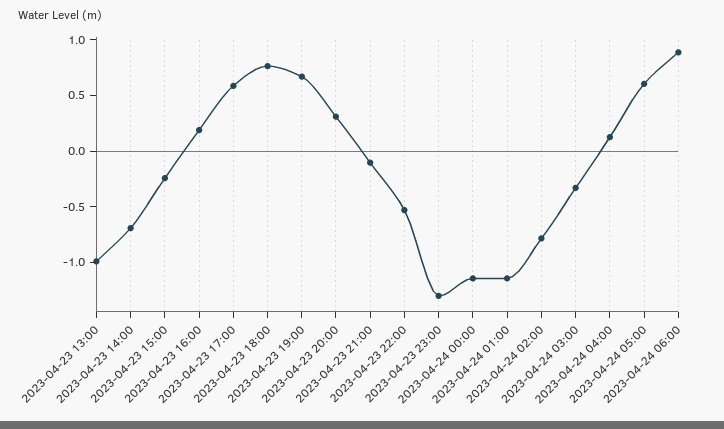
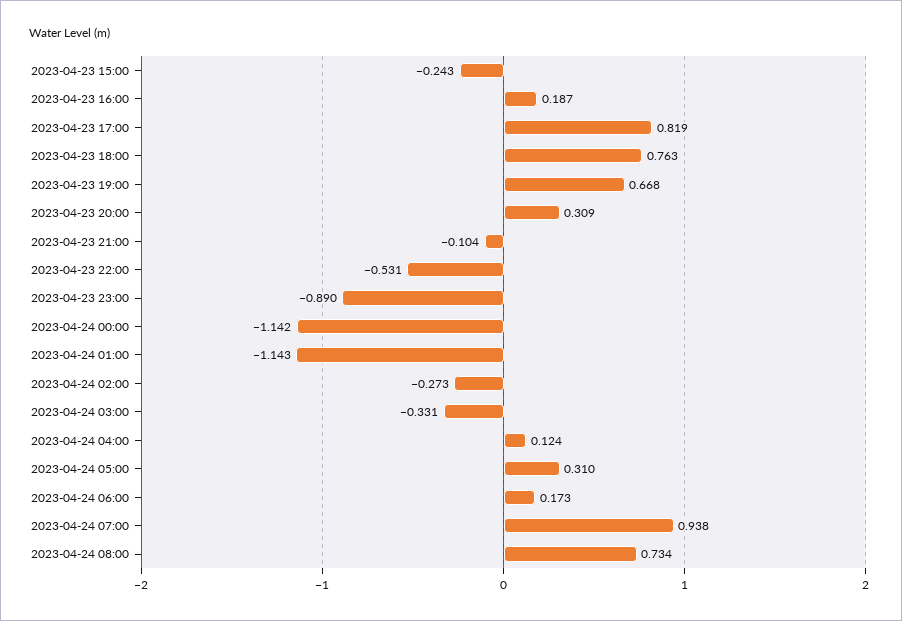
2023-04-23 13:00: -1 -> none
2023-04-23 14:00: -0.7 -> none
2023-04-23 17:00: 0.6 -> 0.819
2023-04-23 23:00: -1.3 -> -0.89
2023-04-24 02:00: -0.8 -> -0.273
2023-04-24 05:00: 0.6 -> 0.31
2023-04-24 06:00: 0.9 -> 0.173
2023-04-24 07:00: none -> 0.938
2023-04-24 08:00: none -> 0.734

